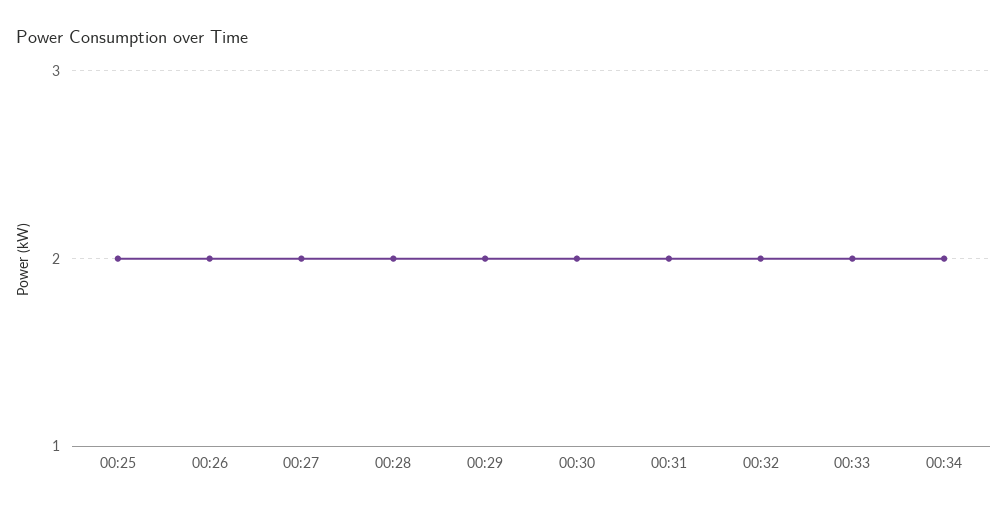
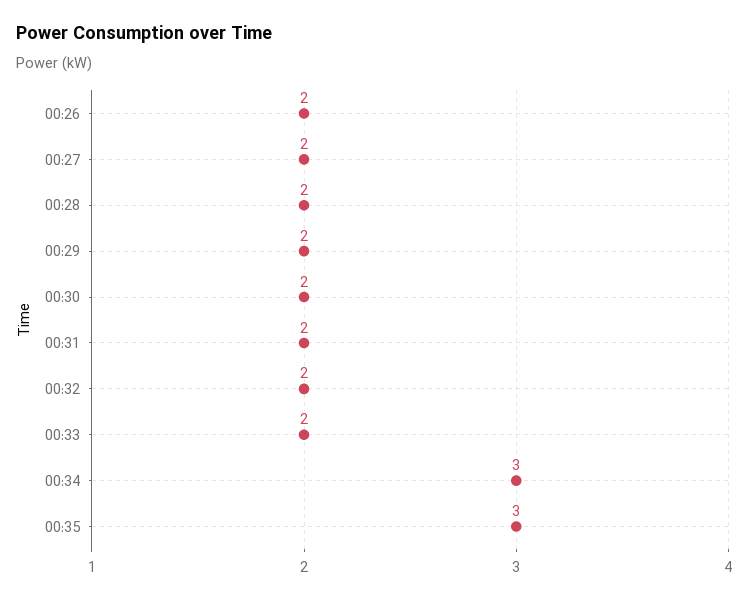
00:25: 2 -> none
00:34: 2 -> 3
00:35: none -> 3

